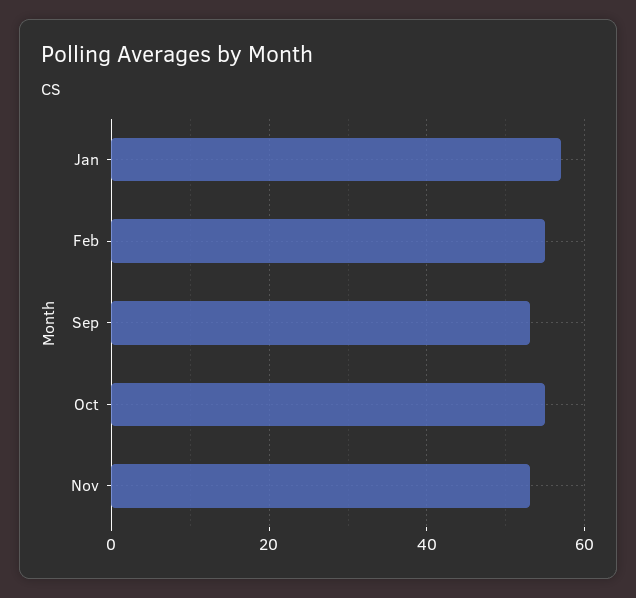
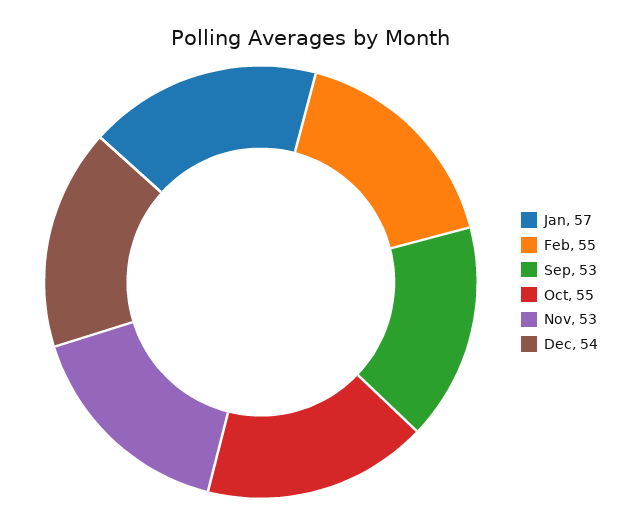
Dec: none -> 54

